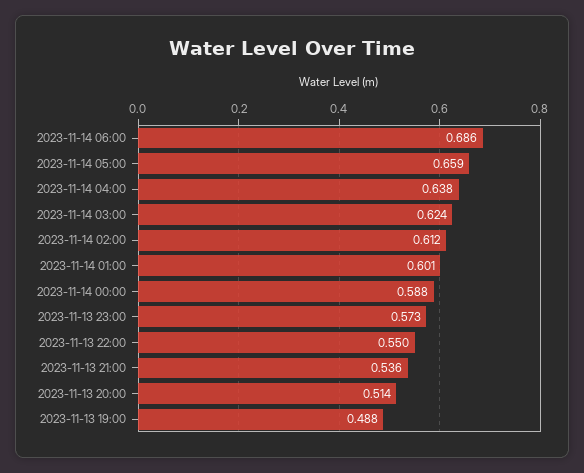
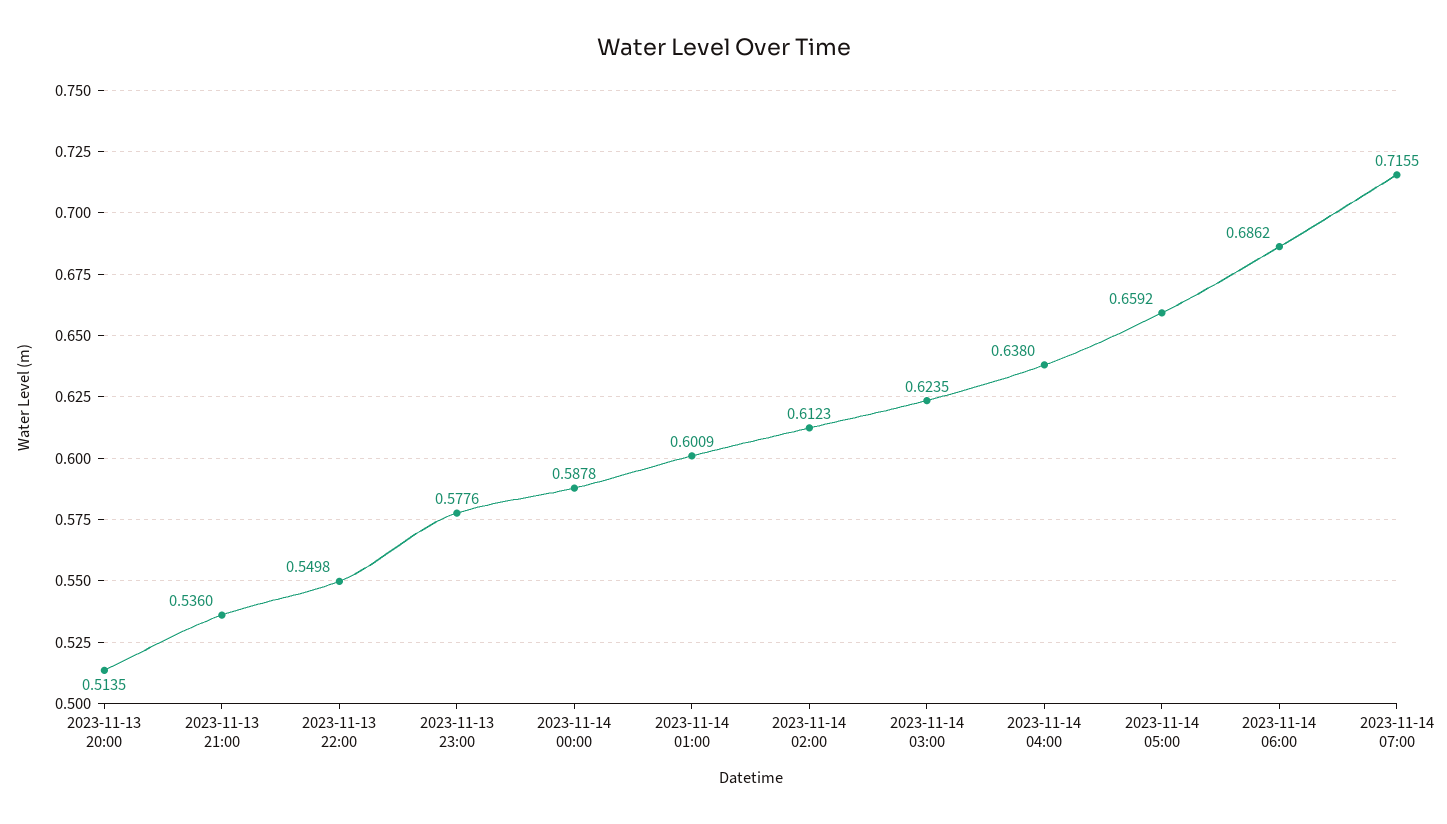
2023-11-13 23:00: 0.573 -> 0.5776
2023-11-13 19:00: 0.488 -> none
2023-11-14 07:00: none -> 0.7155

